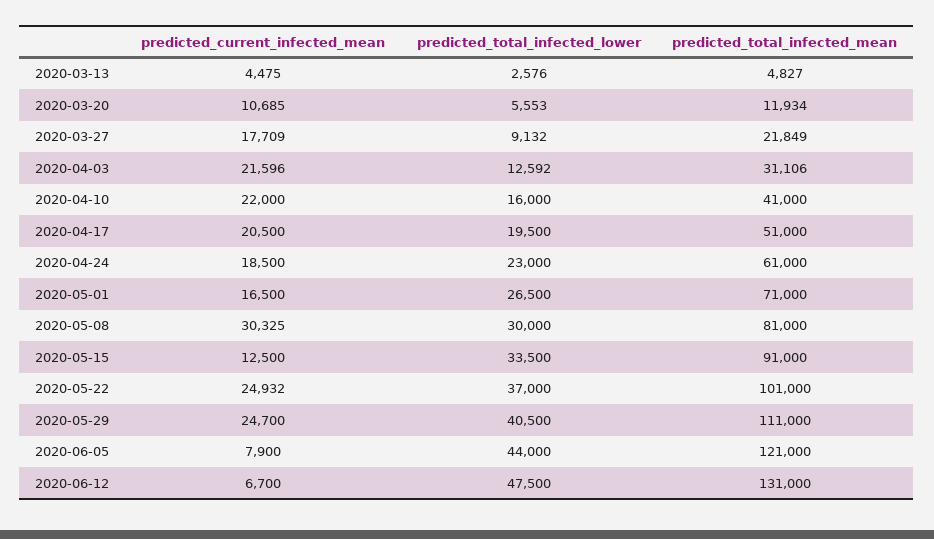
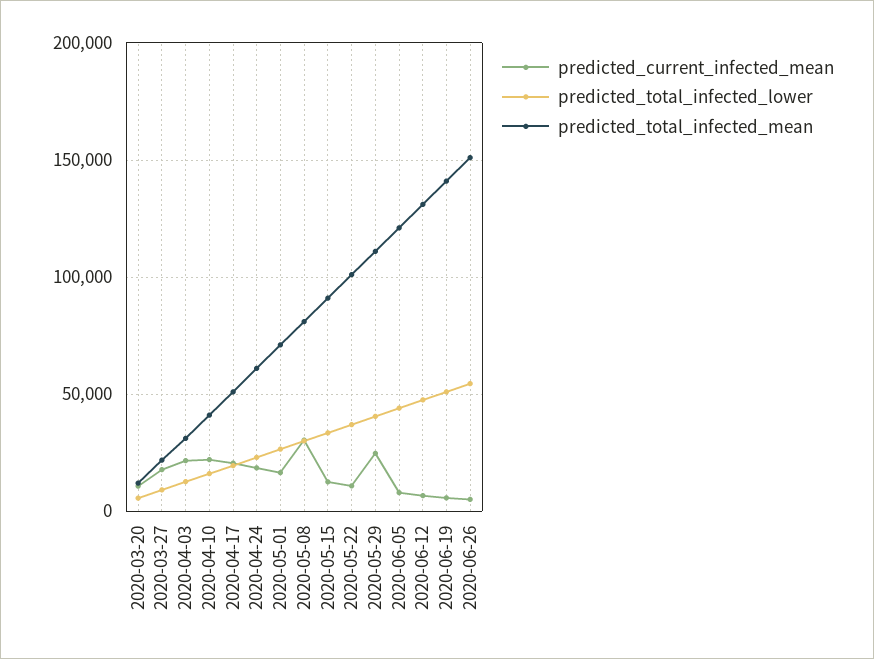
predicted_current_infected_mean, 2020-03-13: 4475 -> none
predicted_total_infected_lower, 2020-03-13: 2576 -> none
predicted_total_infected_mean, 2020-03-13: 4827 -> none
predicted_current_infected_mean, 2020-05-22: 24932 -> 10000
predicted_current_infected_mean, 2020-06-19: none -> 5000
predicted_total_infected_lower, 2020-06-19: none -> 50000
predicted_total_infected_mean, 2020-06-19: none -> 140000
predicted_current_infected_mean, 2020-06-26: none -> 5000
predicted_total_infected_lower, 2020-06-26: none -> 55000
predicted_total_infected_mean, 2020-06-26: none -> 150000

